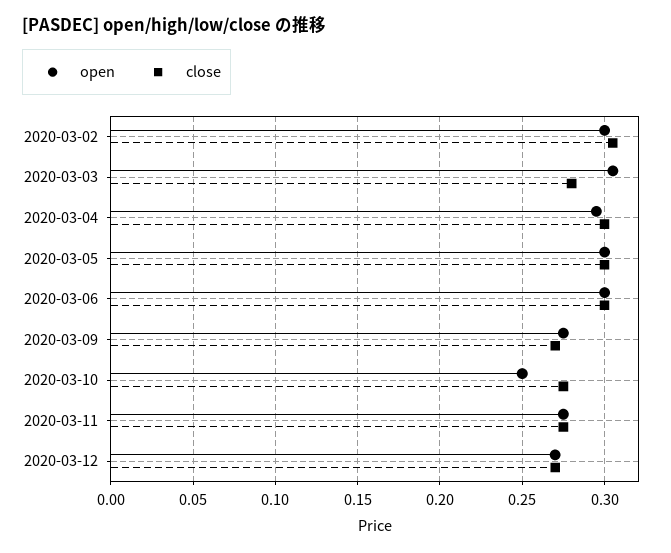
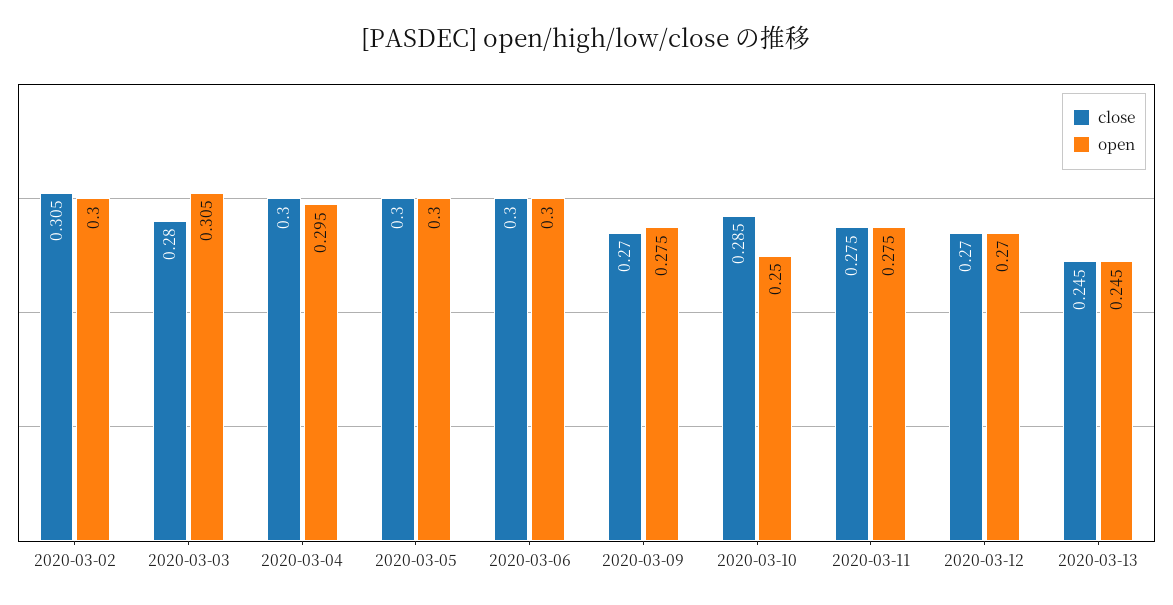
close, 2020-03-10: 0.275 -> 0.285
close, 2020-03-13: none -> 0.245
open, 2020-03-13: none -> 0.245

